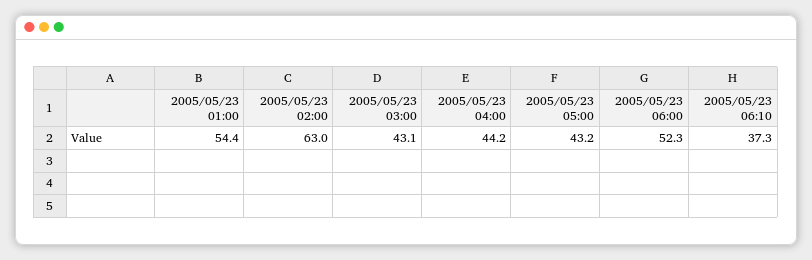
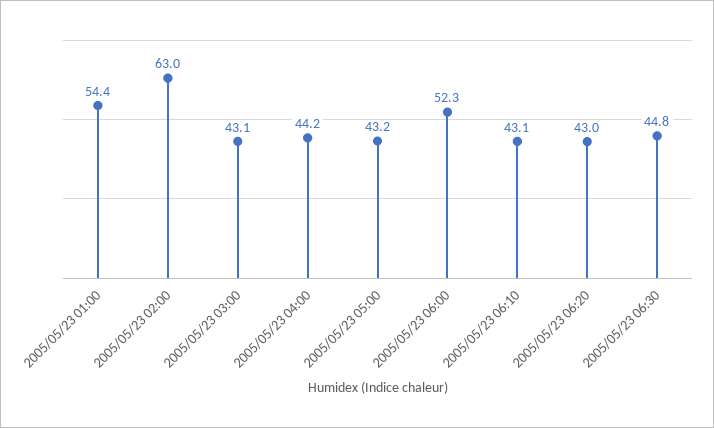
2005/05/23 06:10: 37.3 -> 43.1
2005/05/23 06:20: none -> 43
2005/05/23 06:30: none -> 44.8

